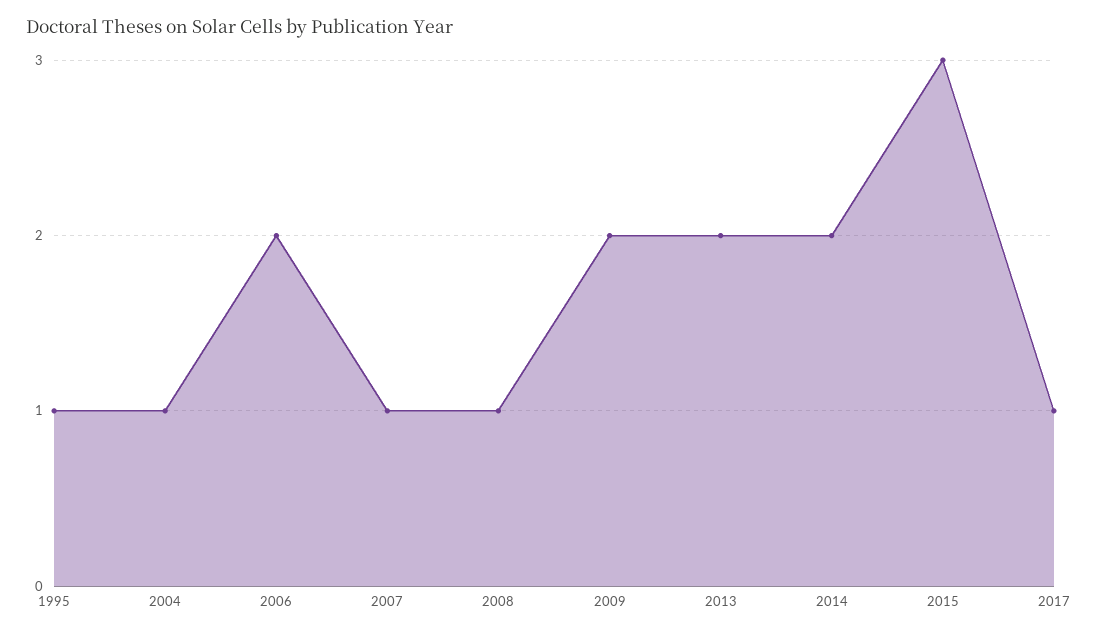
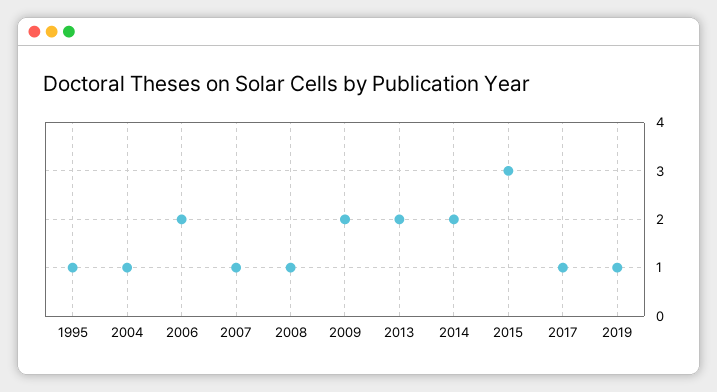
2019: none -> 1

